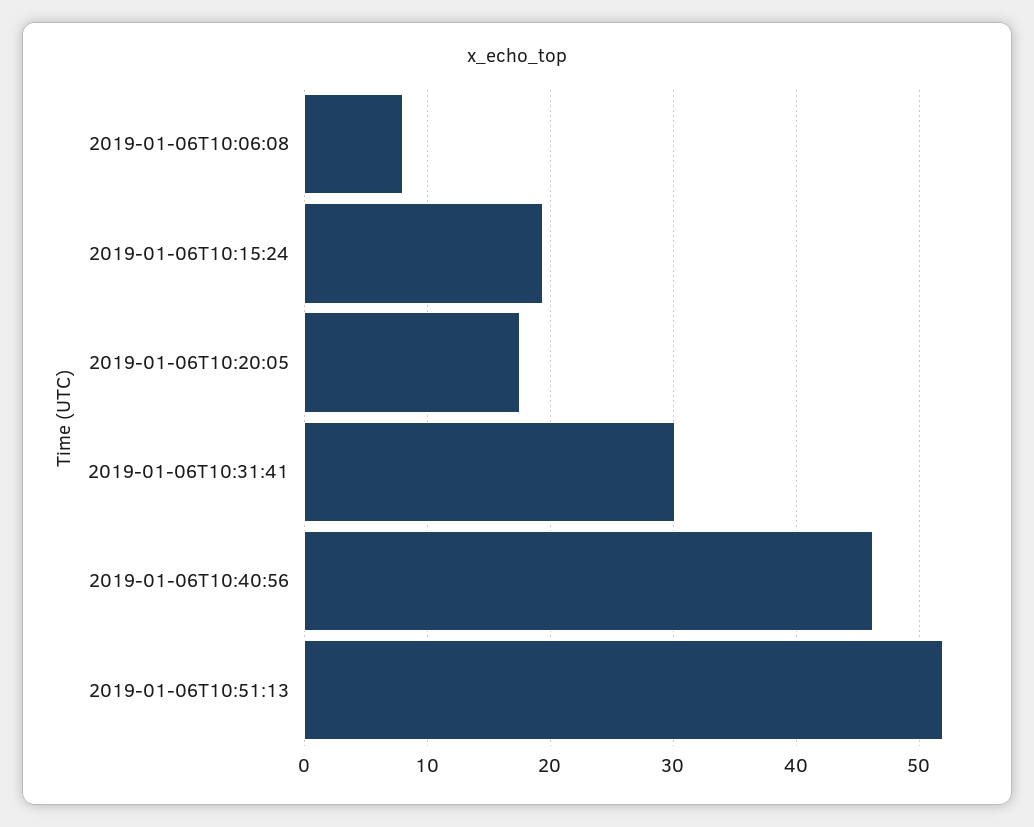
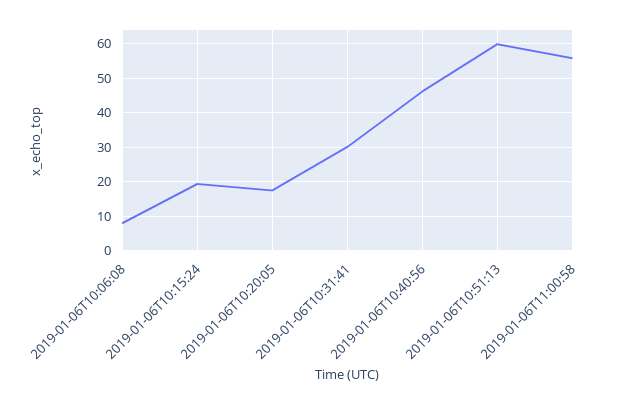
2019-01-06T10:51:13: 52 -> 60
2019-01-06T11:00:58: none -> 56

